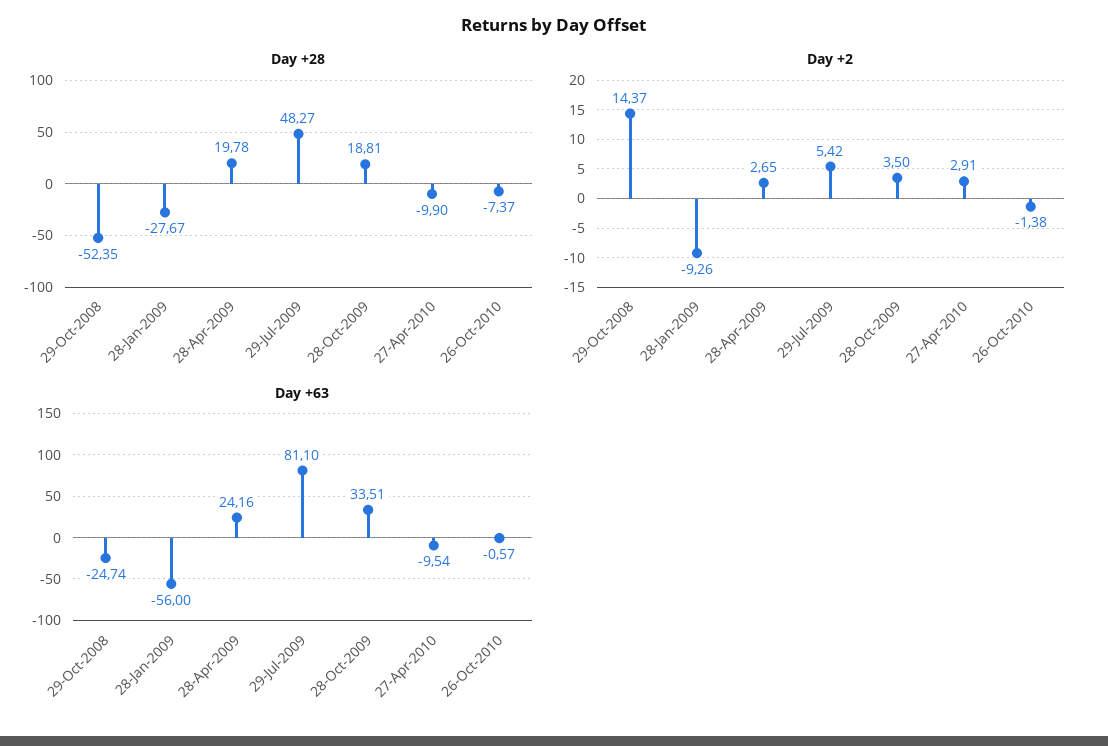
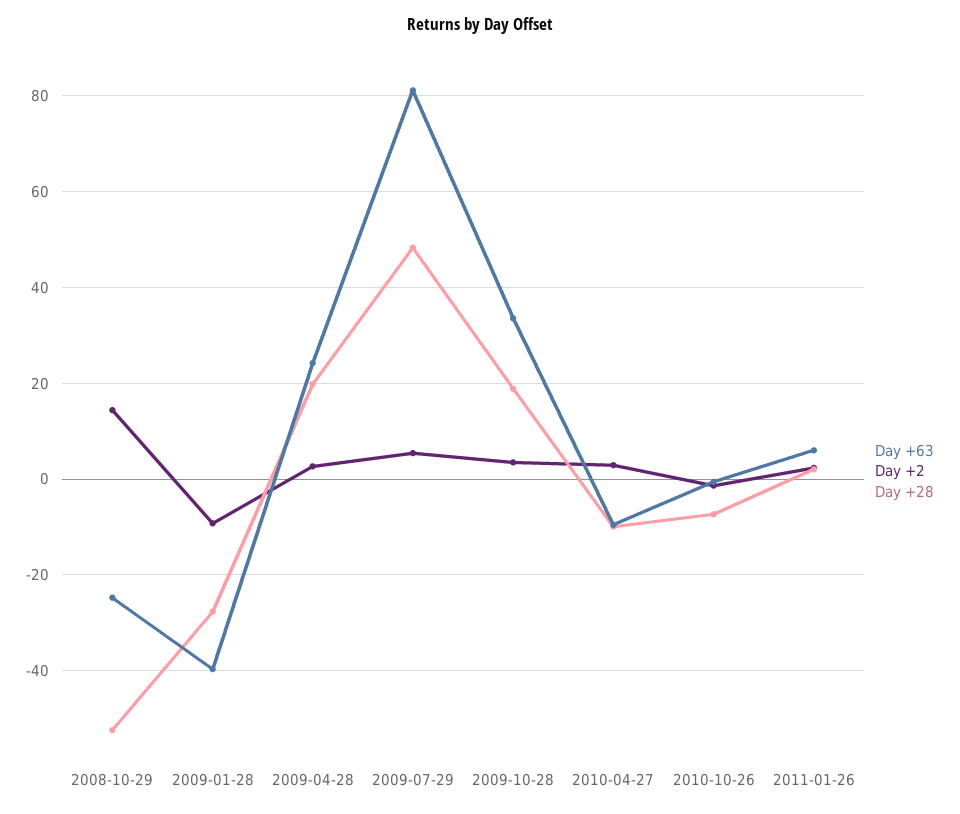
Day +63, 28-Jan-2009: -56 -> -40
Day +63, 2011-01-26: none -> 6
Day +2, 2011-01-26: none -> 2
Day +28, 2011-01-26: none -> 2

